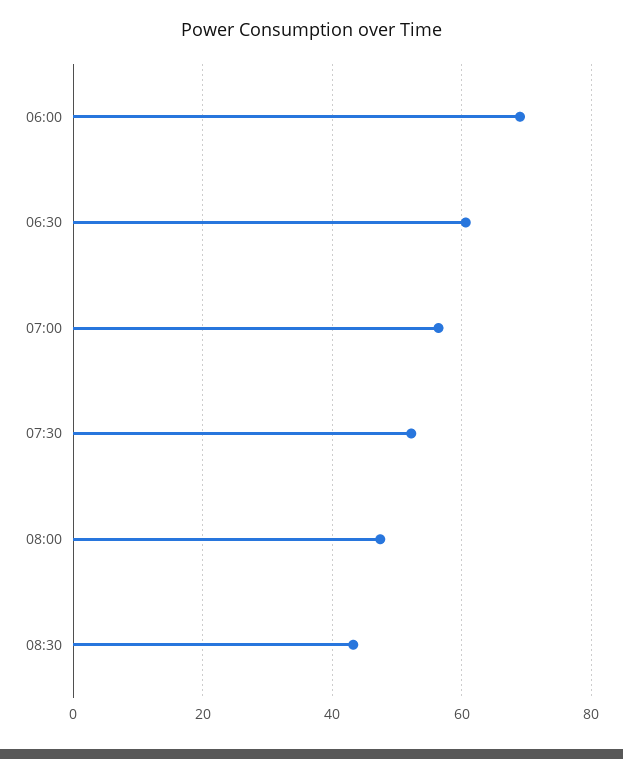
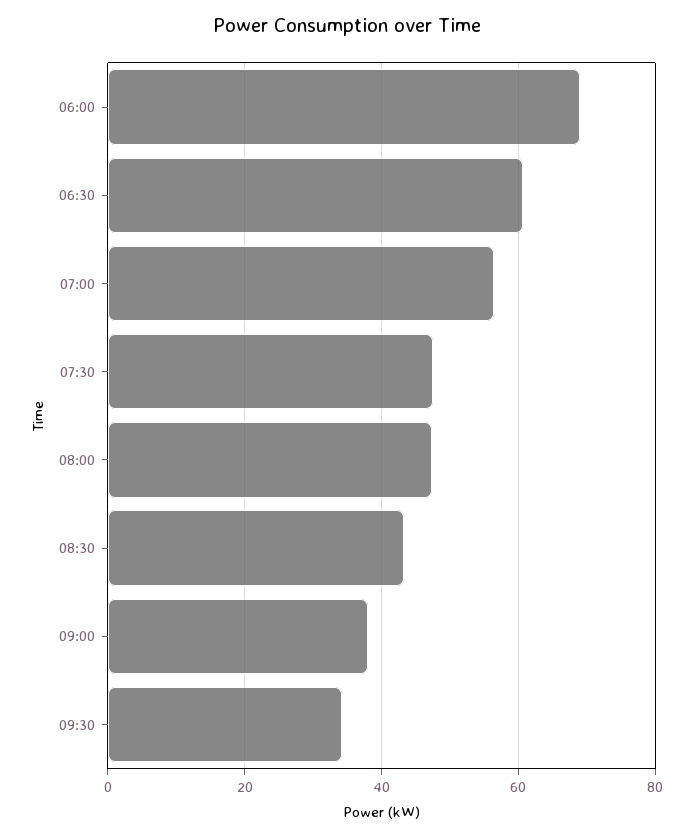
07:30: 52 -> 48
09:00: none -> 38
09:30: none -> 34

